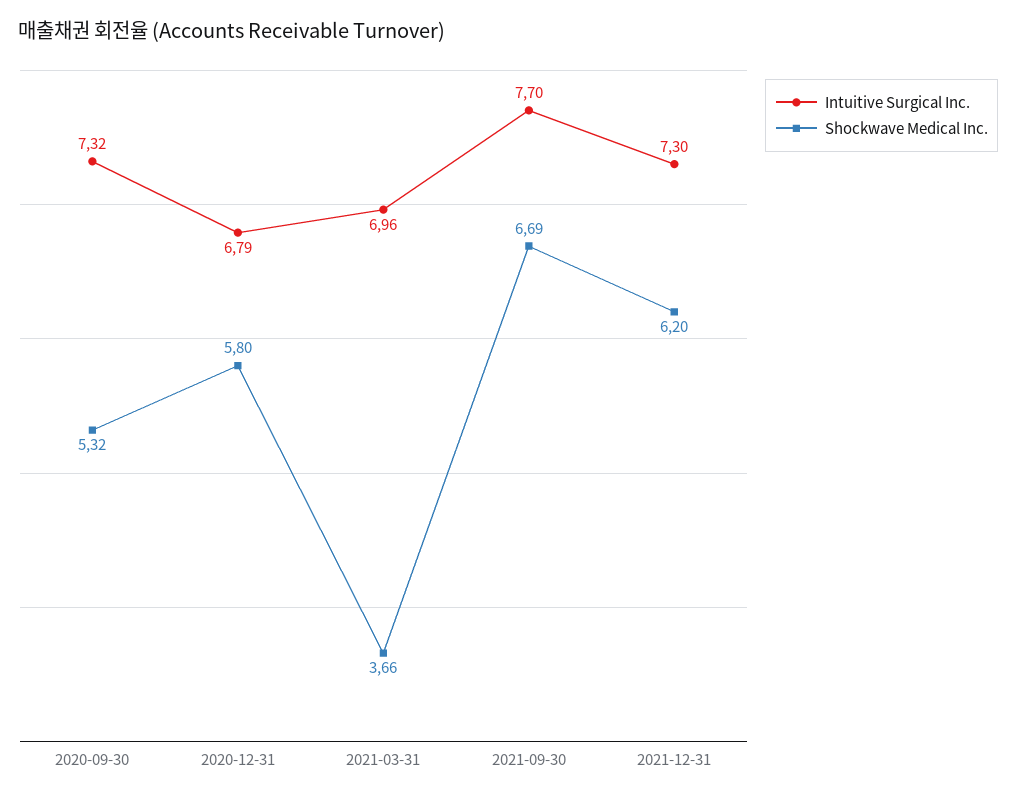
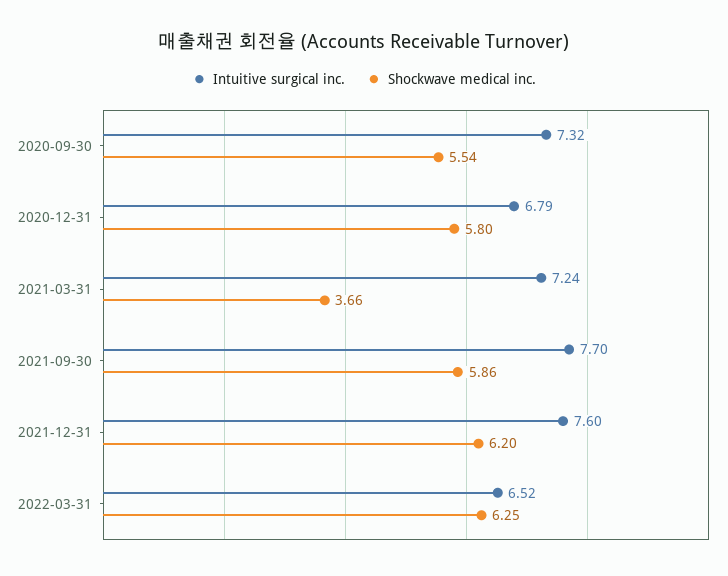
Shockwave Medical Inc., 2020-09-30: 5.32 -> 5.54
Intuitive Surgical Inc., 2021-03-31: 6.96 -> 7.24
Shockwave Medical Inc., 2021-09-30: 6.69 -> 5.86
Intuitive Surgical Inc., 2021-12-31: 7.3 -> 7.6
Intuitive Surgical Inc., 2022-03-31: none -> 6.52
Shockwave Medical Inc., 2022-03-31: none -> 6.25

